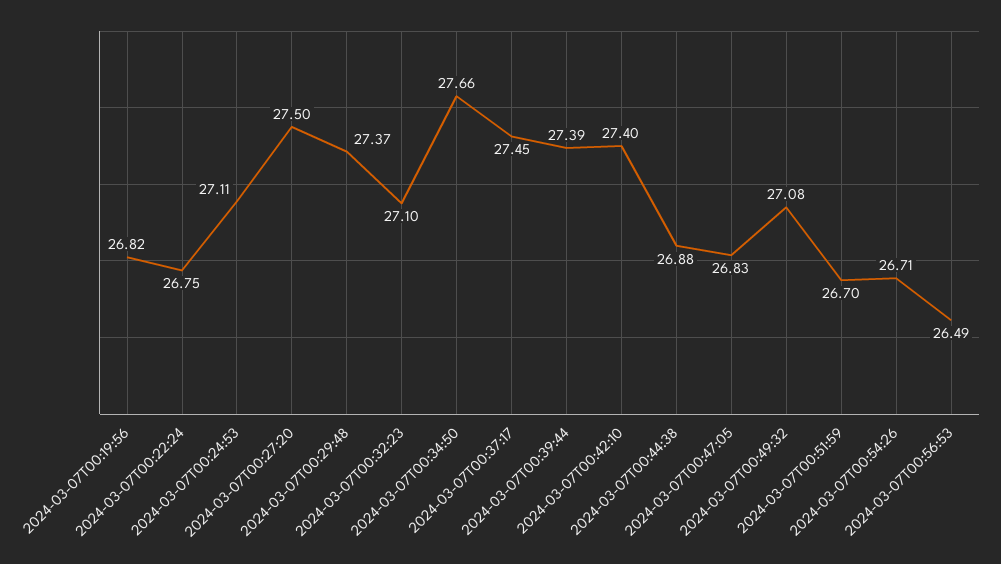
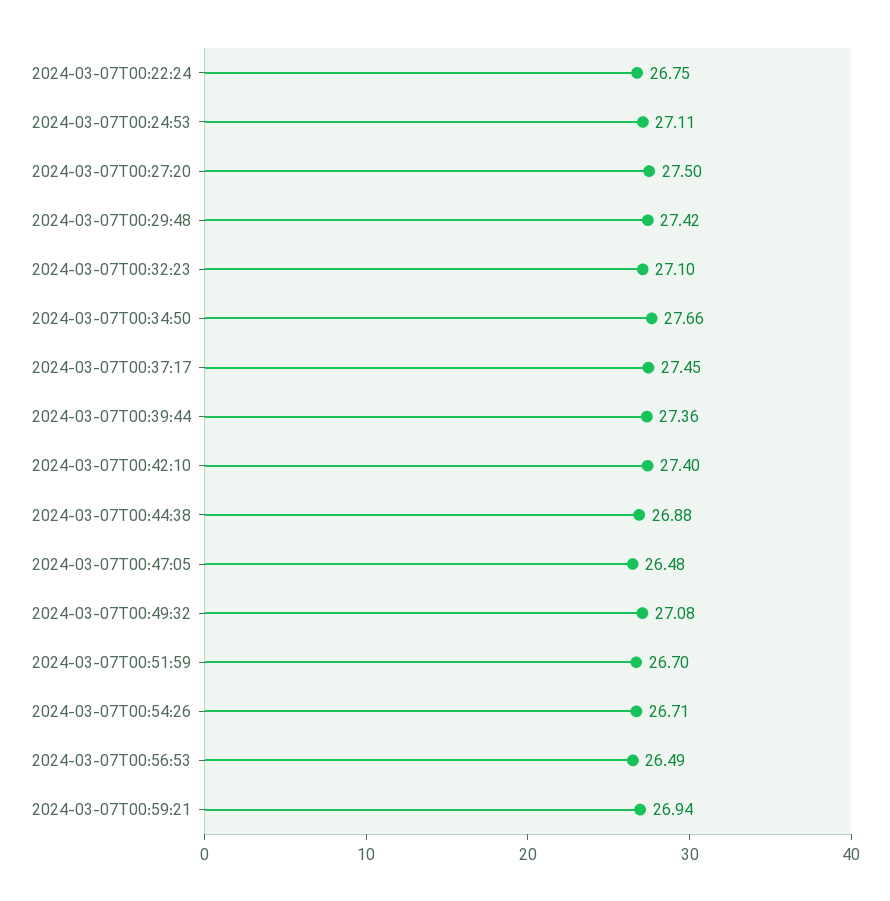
2024-03-07T00:19:56: 26.82 -> none
2024-03-07T00:29:48: 27.37 -> 27.42
2024-03-07T00:39:44: 27.39 -> 27.36
2024-03-07T00:47:05: 26.83 -> 26.48
2024-03-07T00:59:21: none -> 26.94

